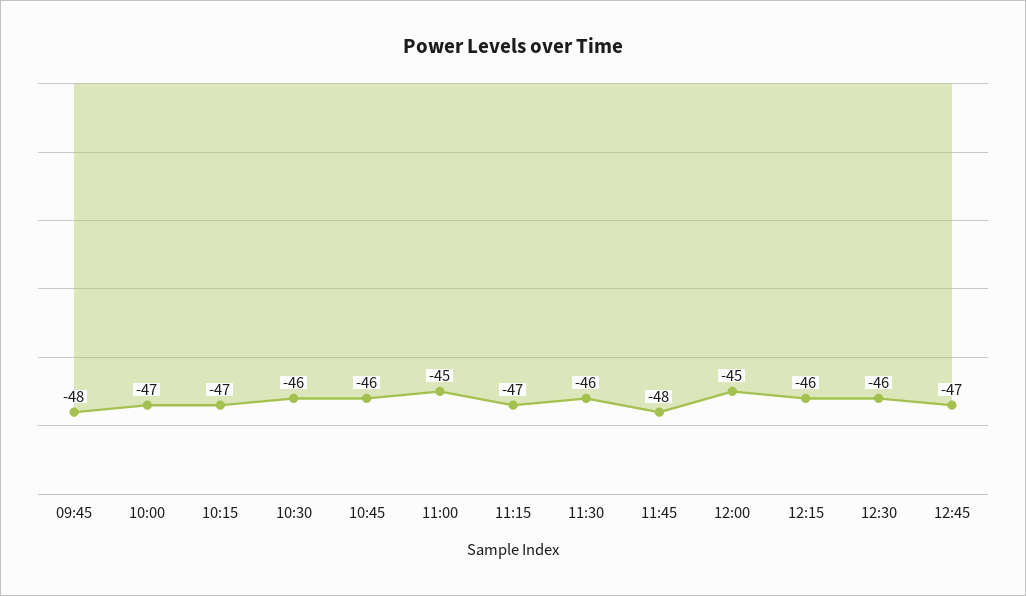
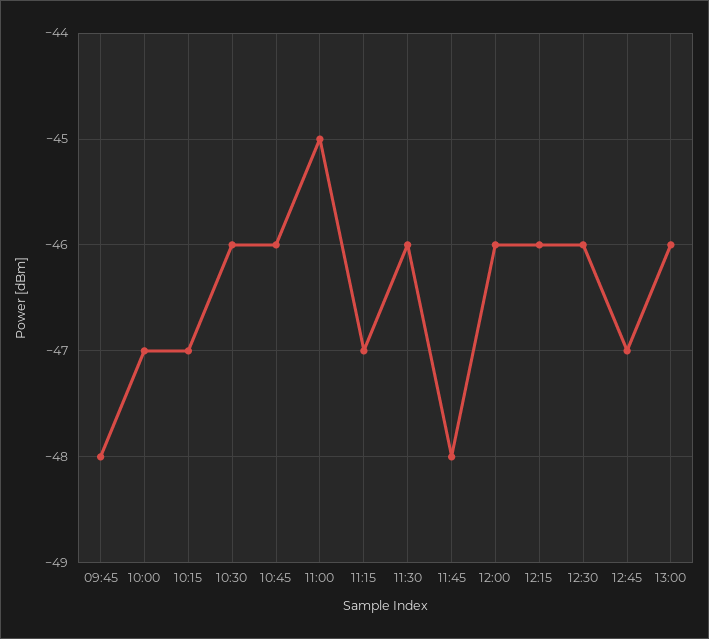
12:00: -45 -> -46
13:00: none -> -46

